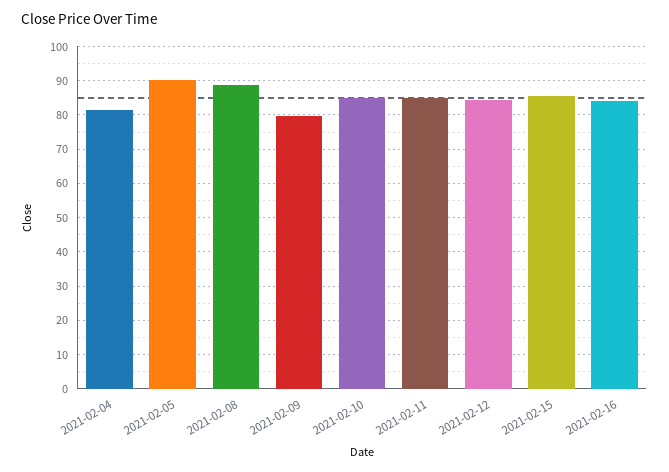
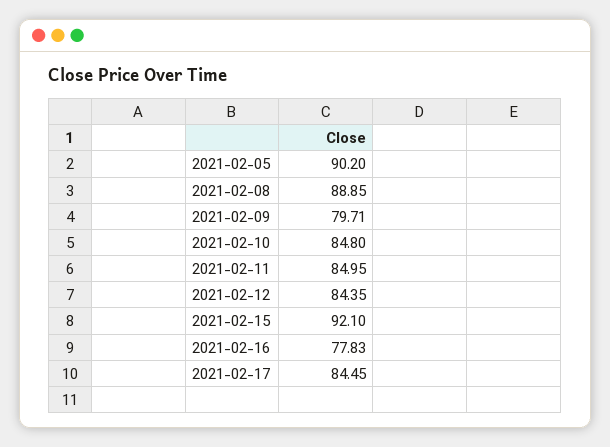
2021-02-04: 82 -> none
2021-02-15: 86 -> 92.1
2021-02-16: 84 -> 77.83
2021-02-17: none -> 84.45

